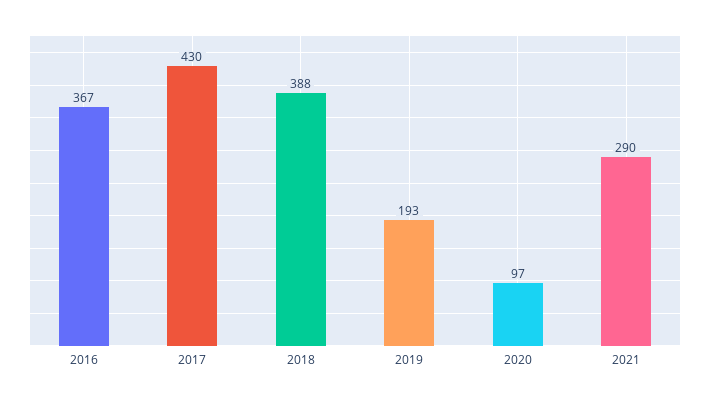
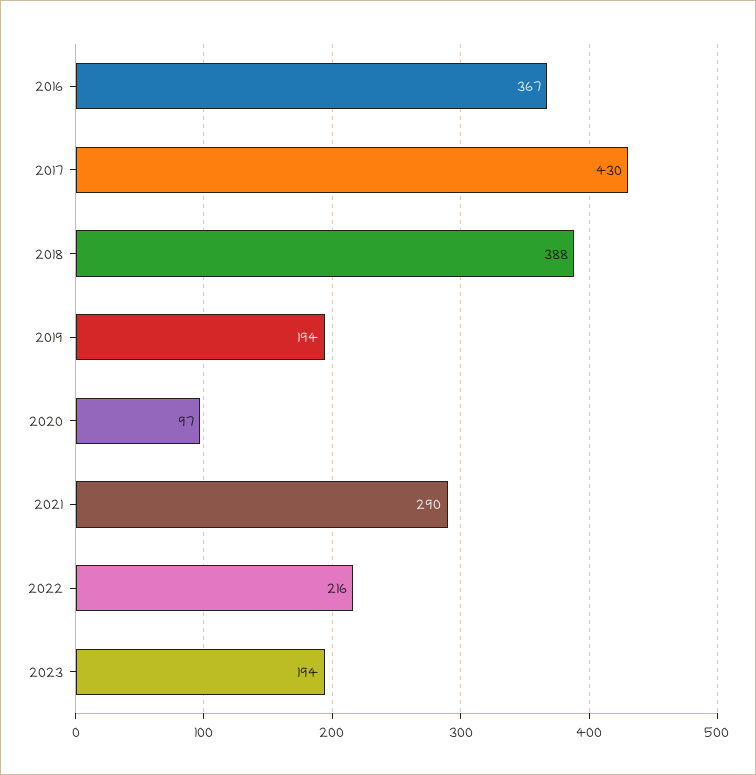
2019: 193 -> 194
2022: none -> 216
2023: none -> 194

